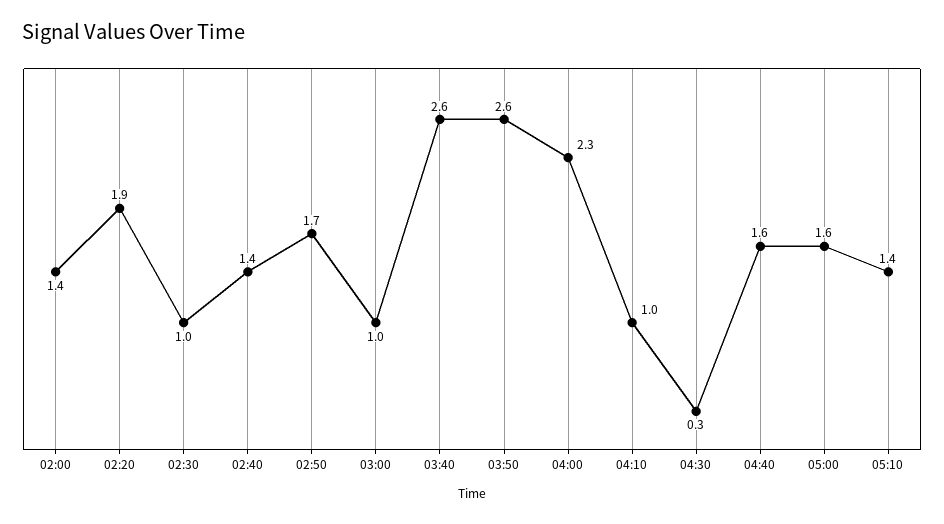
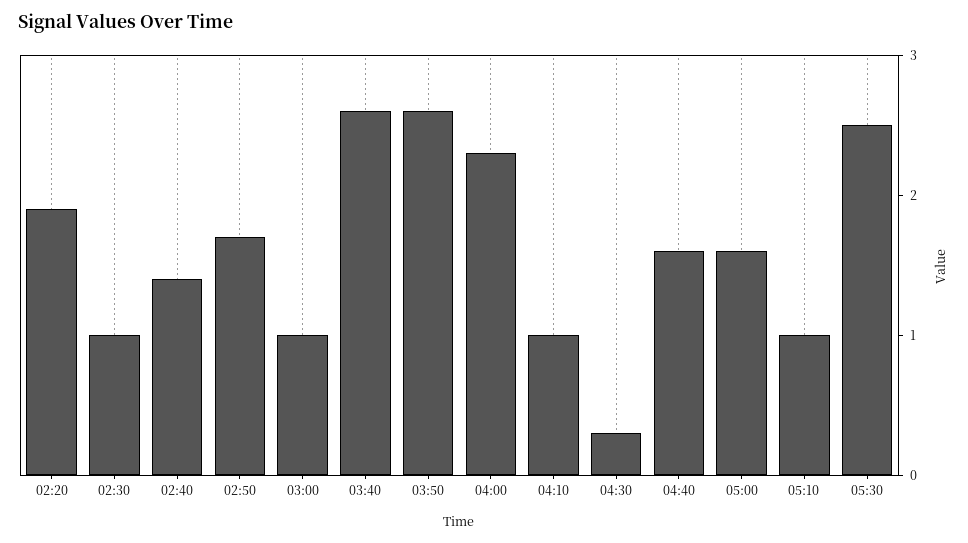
02:00: 1.4 -> none
05:10: 1.4 -> 1
05:30: none -> 2.5

